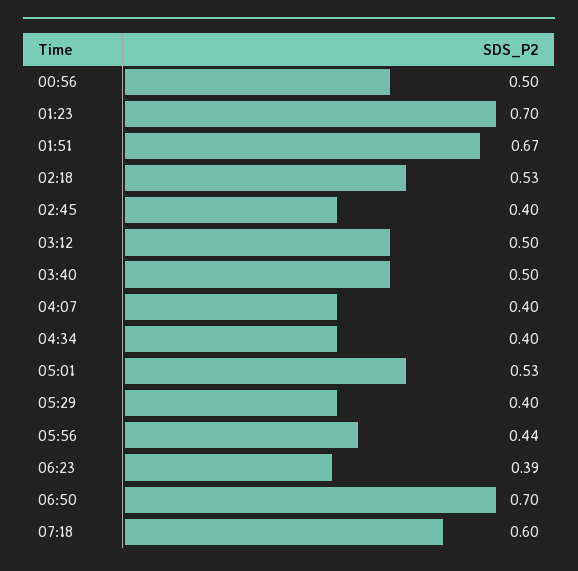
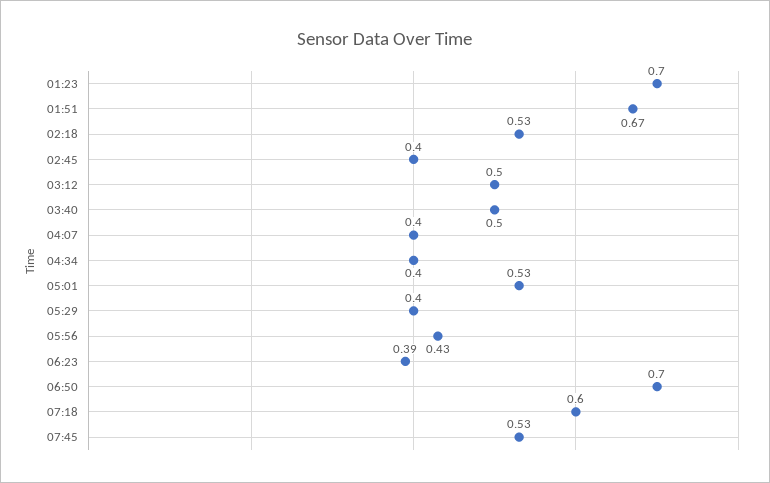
00:56: 0.5 -> none
05:56: 0.44 -> 0.43
07:45: none -> 0.53

